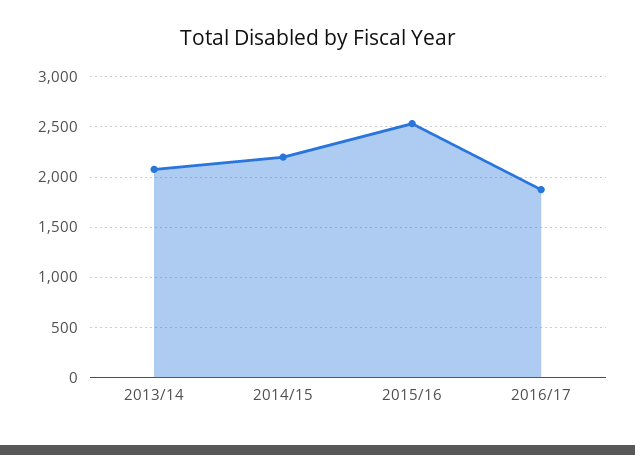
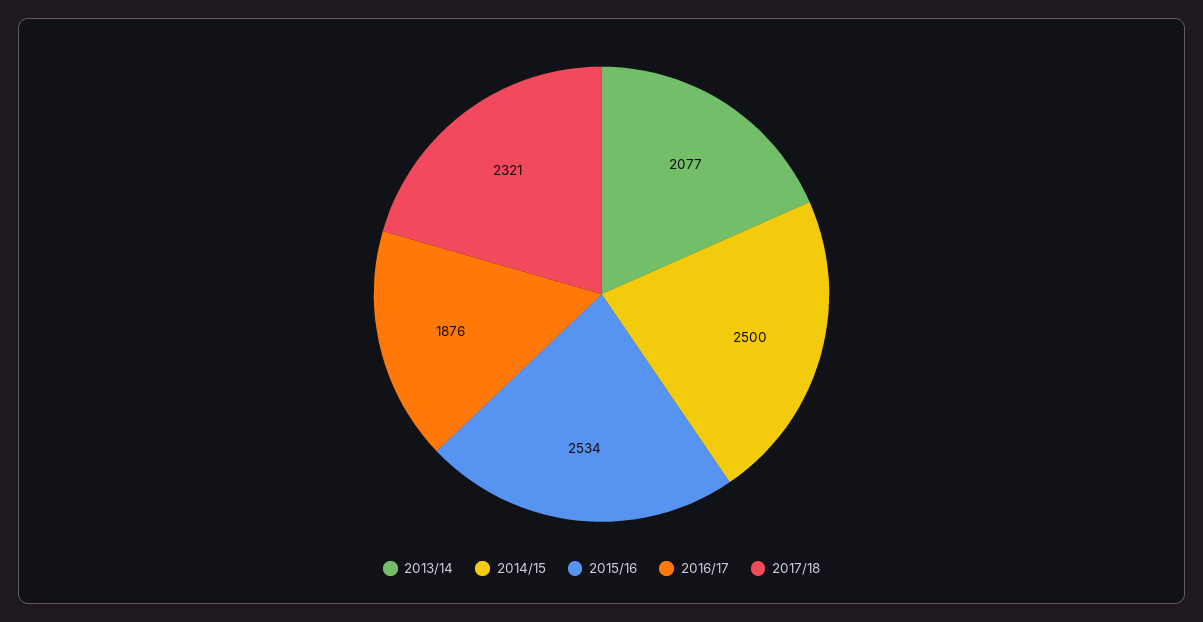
2014/15: 2200 -> 2500
2017/18: none -> 2321

